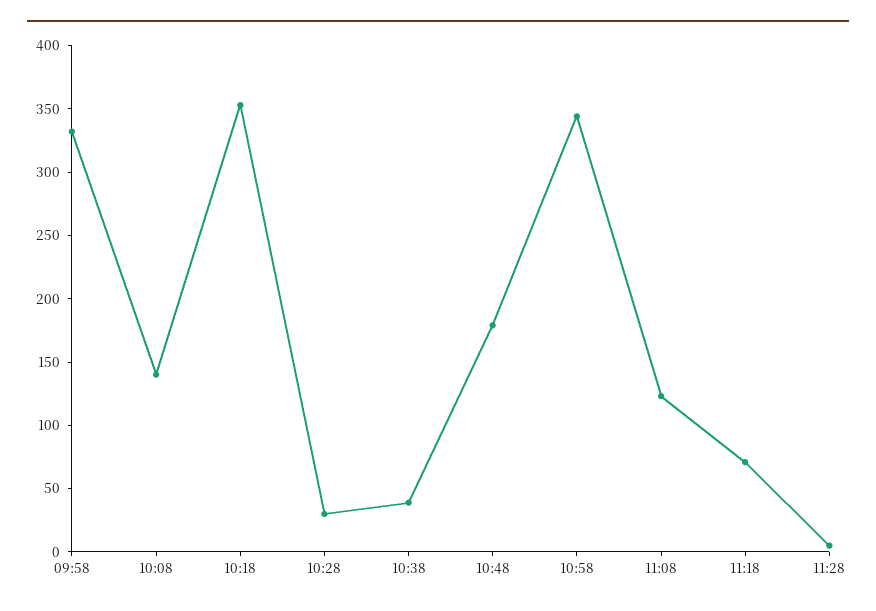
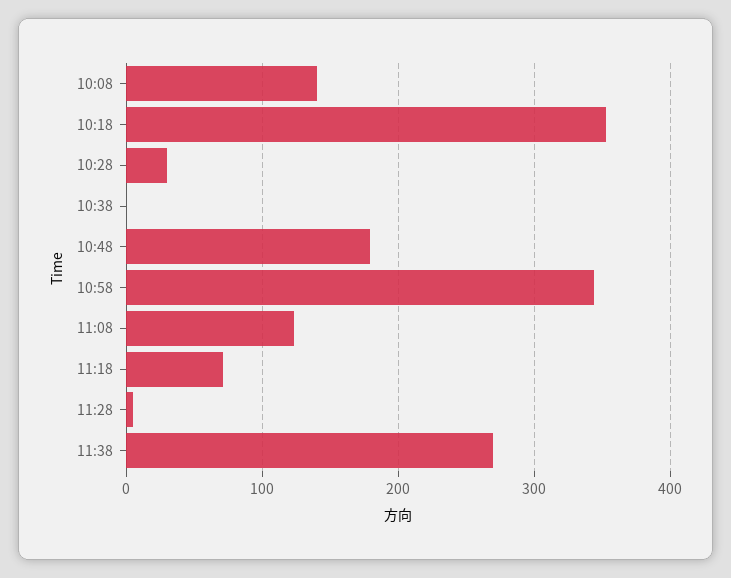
09:58: 330 -> none
10:38: 40 -> 0
11:38: none -> 270

